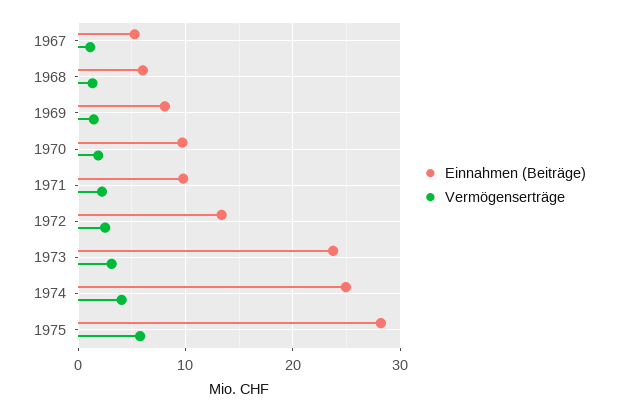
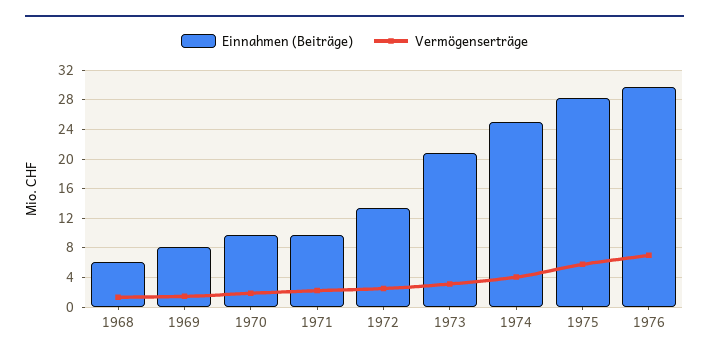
Einnahmen (Beiträge), 1967: 5 -> none
Vermögenserträge, 1967: 1 -> none
Einnahmen (Beiträge), 1973: 24 -> 21
Einnahmen (Beiträge), 1976: none -> 30
Vermögenserträge, 1976: none -> 7

